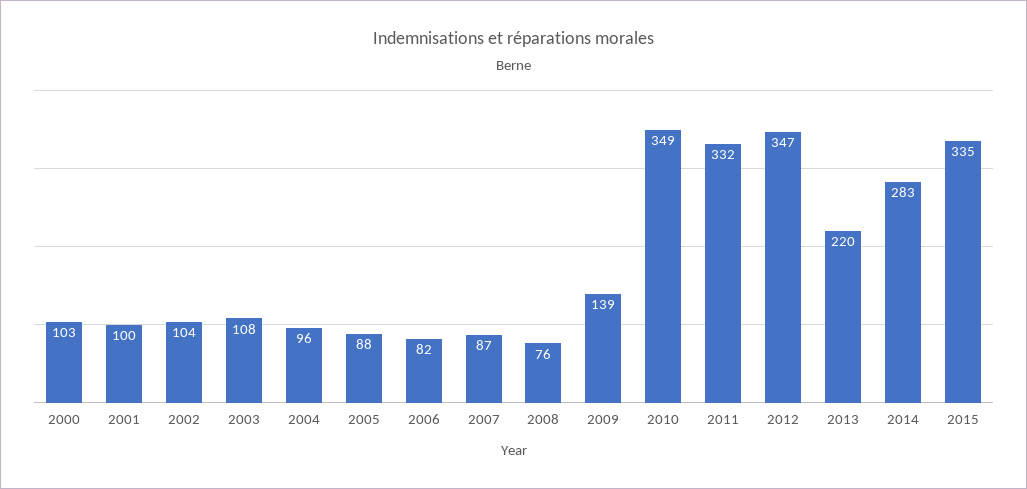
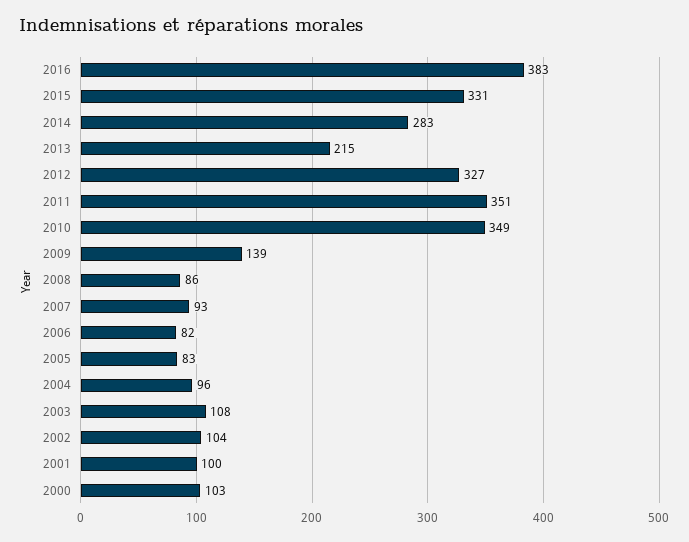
2005: 88 -> 83
2007: 87 -> 93
2008: 76 -> 86
2011: 332 -> 351
2012: 347 -> 327
2013: 220 -> 215
2015: 335 -> 331
2016: none -> 383

